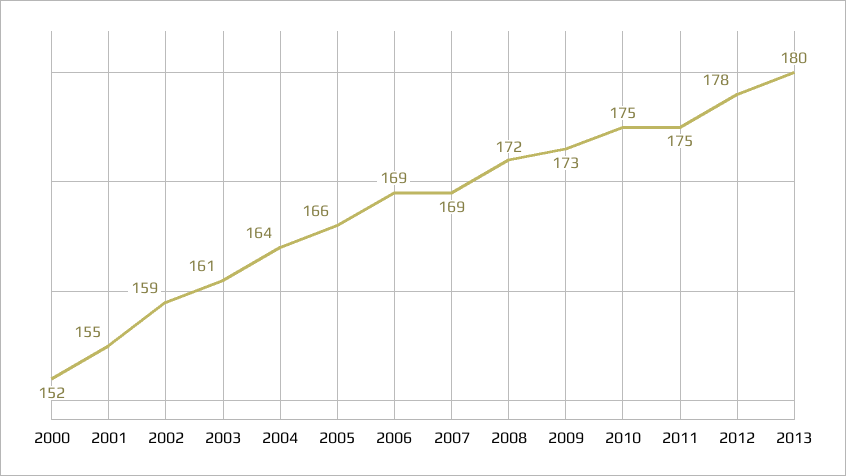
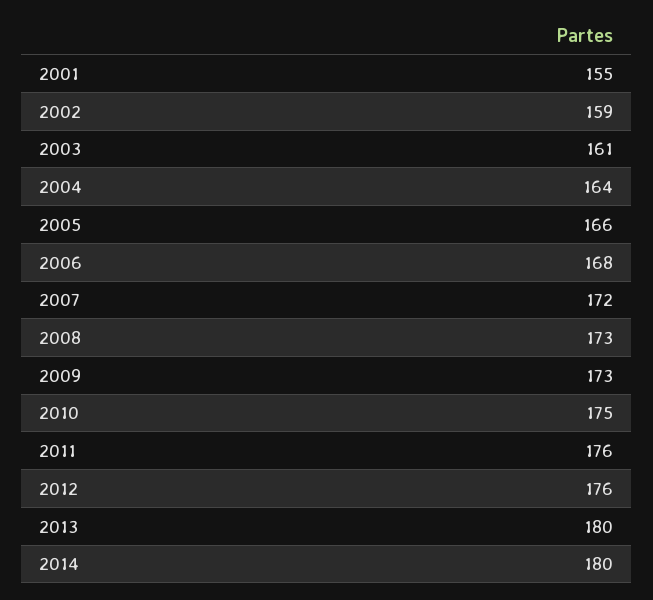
2000: 152 -> none
2006: 169 -> 168
2007: 169 -> 172
2008: 172 -> 173
2011: 175 -> 176
2012: 178 -> 176
2014: none -> 180

